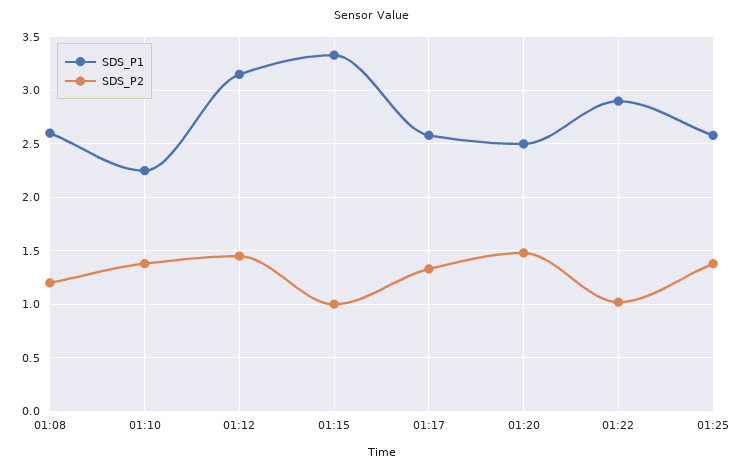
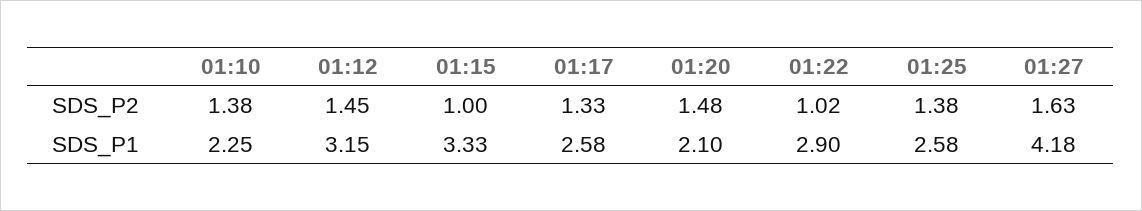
SDS_P1, 01:08: 2.6 -> none
SDS_P2, 01:08: 1.2 -> none
SDS_P1, 01:20: 2.5 -> 2.1
SDS_P2, 01:27: none -> 1.63
SDS_P1, 01:27: none -> 4.18

